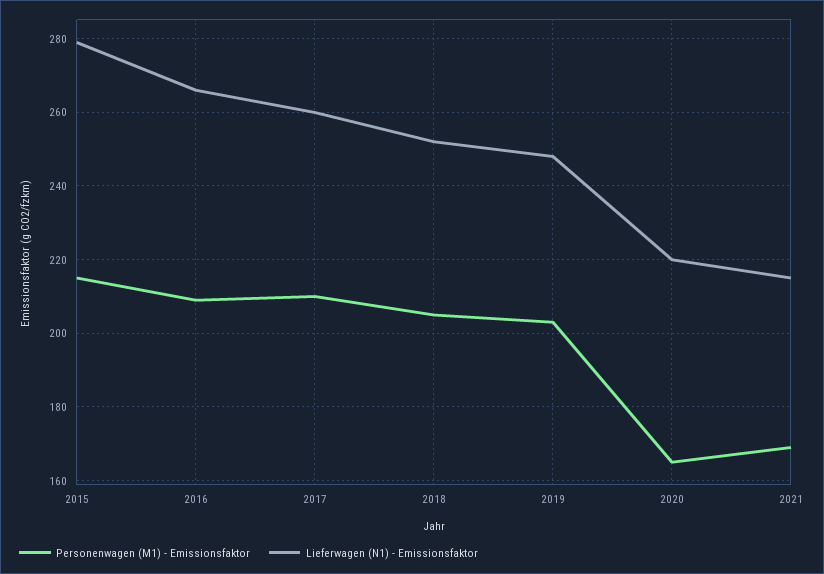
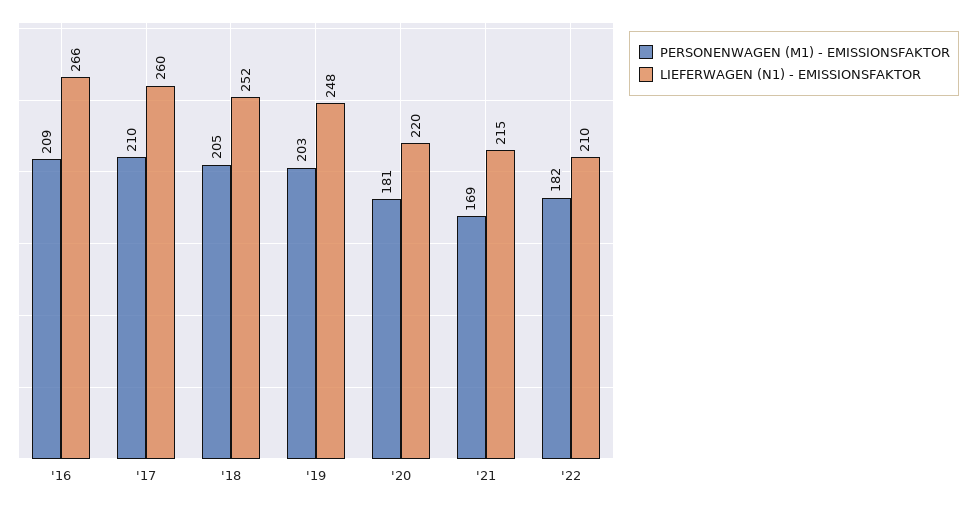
Personenwagen (M1) - Emissionsfaktor, 2015: 215 -> none
Lieferwagen (N1) - Emissionsfaktor, 2015: 280 -> none
Personenwagen (M1) - Emissionsfaktor, 2020: 165 -> 181
Personenwagen (M1) - Emissionsfaktor, '22: none -> 182
Lieferwagen (N1) - Emissionsfaktor, '22: none -> 210

